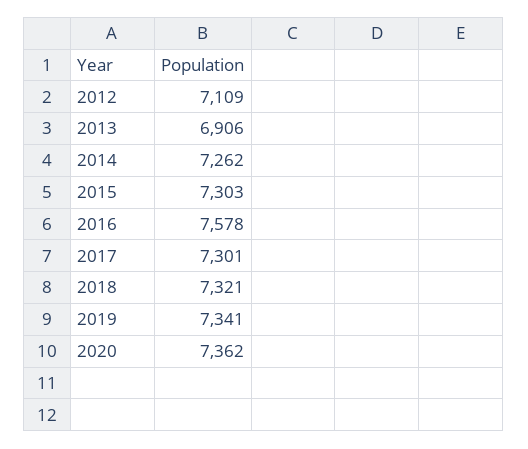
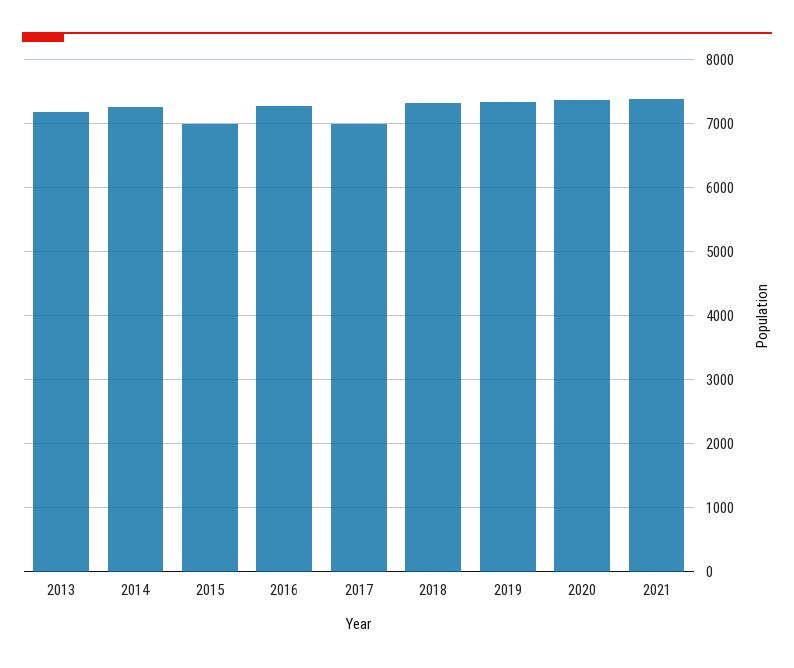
2012: 7109 -> none
2013: 6906 -> 7200
2015: 7303 -> 7000
2016: 7578 -> 7300
2017: 7301 -> 7000
2021: none -> 7400

